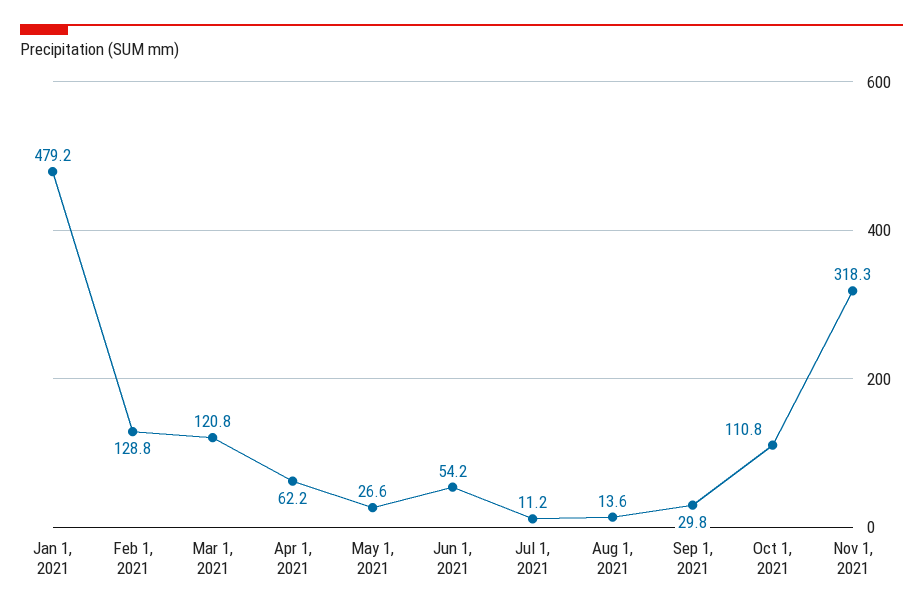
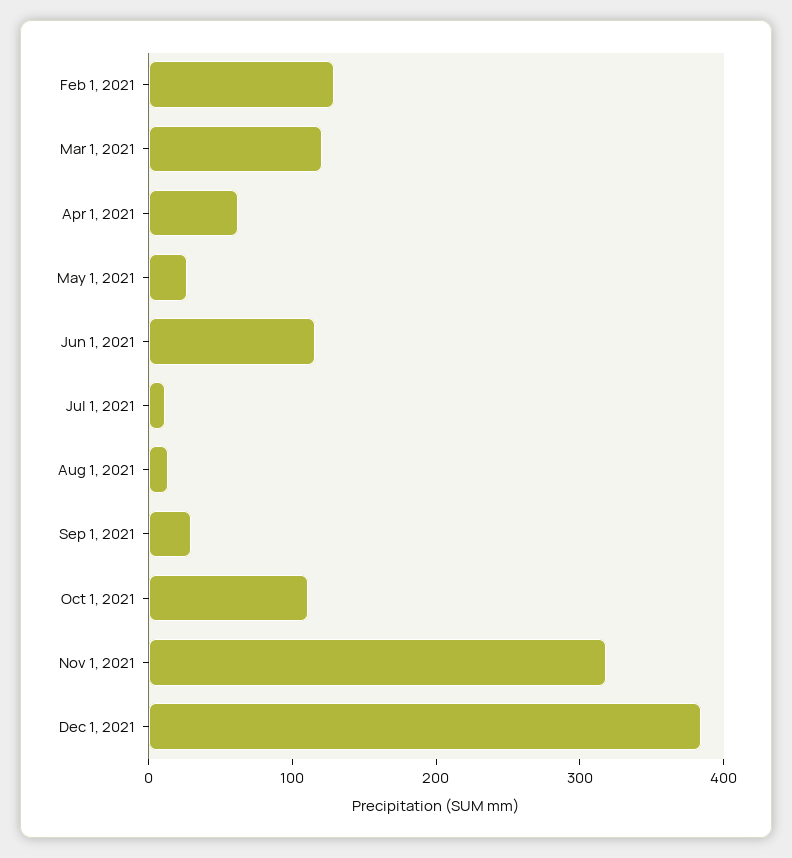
Jan 1, 2021: 479.2 -> none
Jun 1, 2021: 54.2 -> 120
Dec 1, 2021: none -> 380

